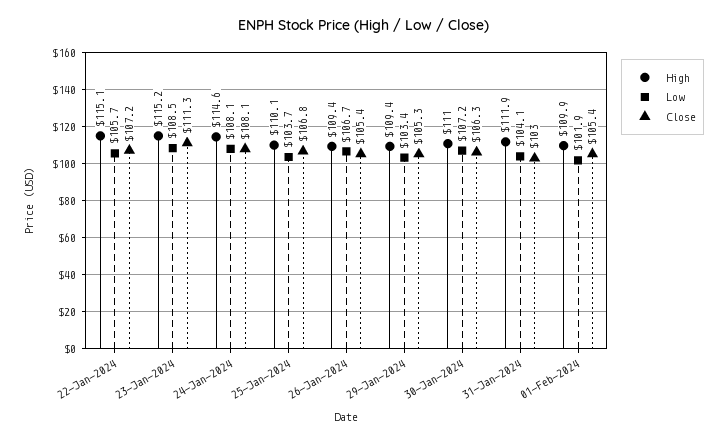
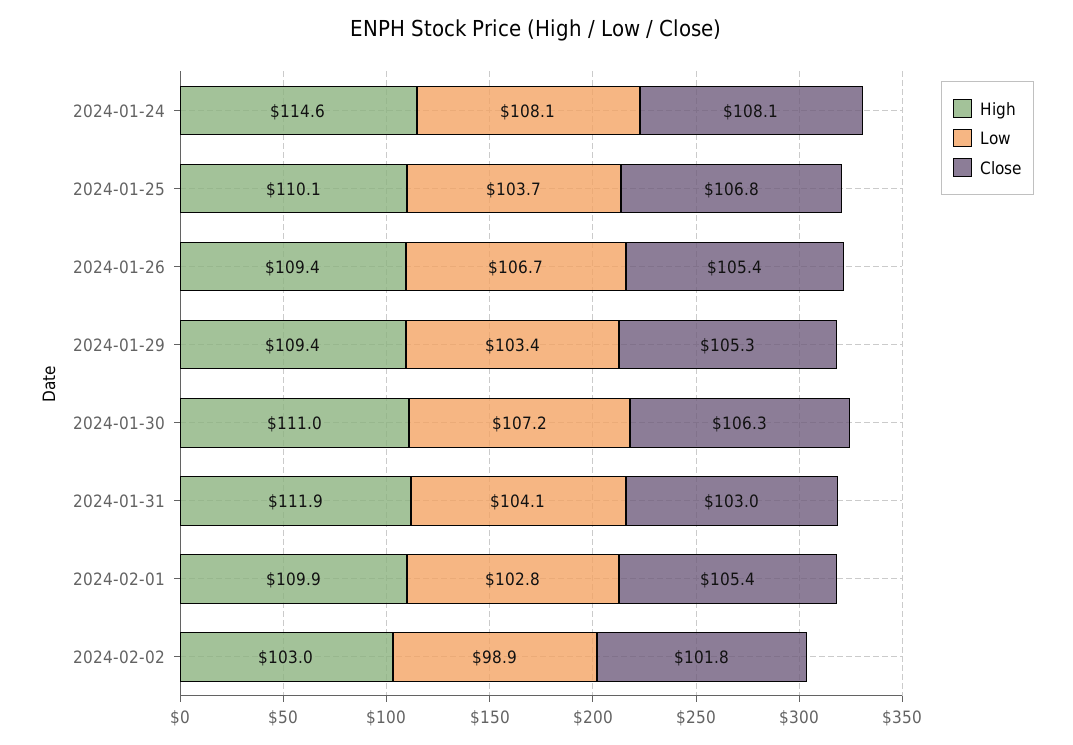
High, 22-Jan-2024: 115.1 -> none
Low, 22-Jan-2024: 105.7 -> none
Close, 22-Jan-2024: 107.2 -> none
High, 23-Jan-2024: 115.2 -> none
Low, 23-Jan-2024: 108.5 -> none
Close, 23-Jan-2024: 111.3 -> none
Low, 01-Feb-2024: 101.9 -> 102.8
High, 2024-02-02: none -> 103
Low, 2024-02-02: none -> 98.9
Close, 2024-02-02: none -> 101.8

